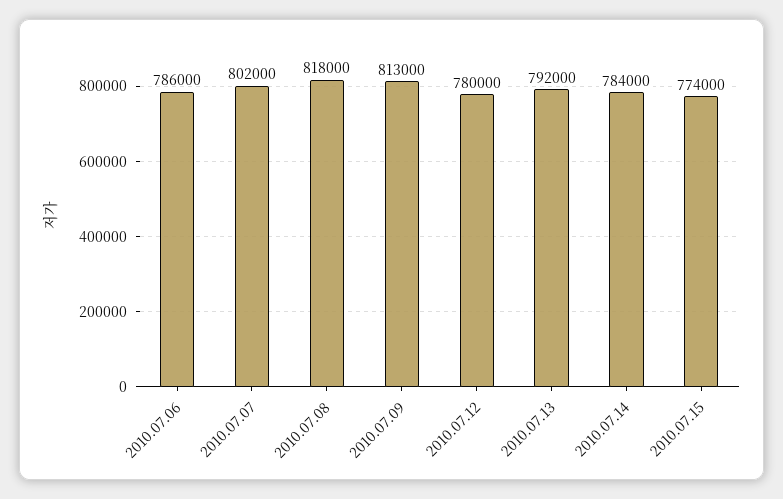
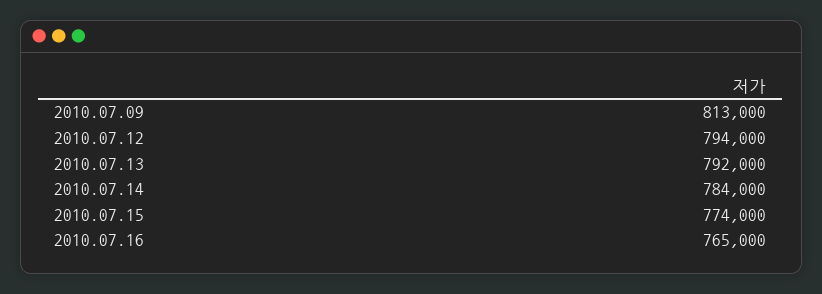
2010.07.06: 786000 -> none
2010.07.07: 802000 -> none
2010.07.08: 818000 -> none
2010.07.12: 780000 -> 794000
2010.07.16: none -> 765000

